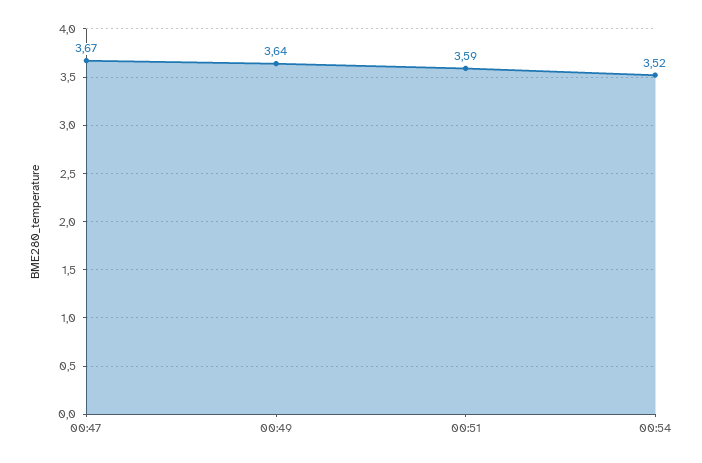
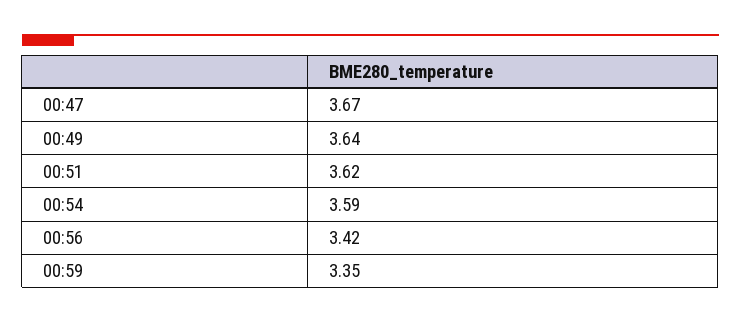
00:51: 3.59 -> 3.62
00:54: 3.52 -> 3.59
00:56: none -> 3.42
00:59: none -> 3.35

